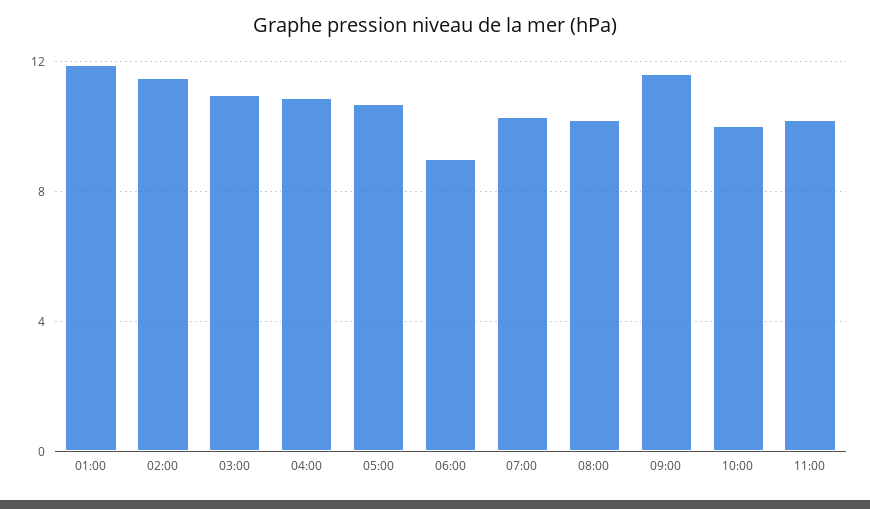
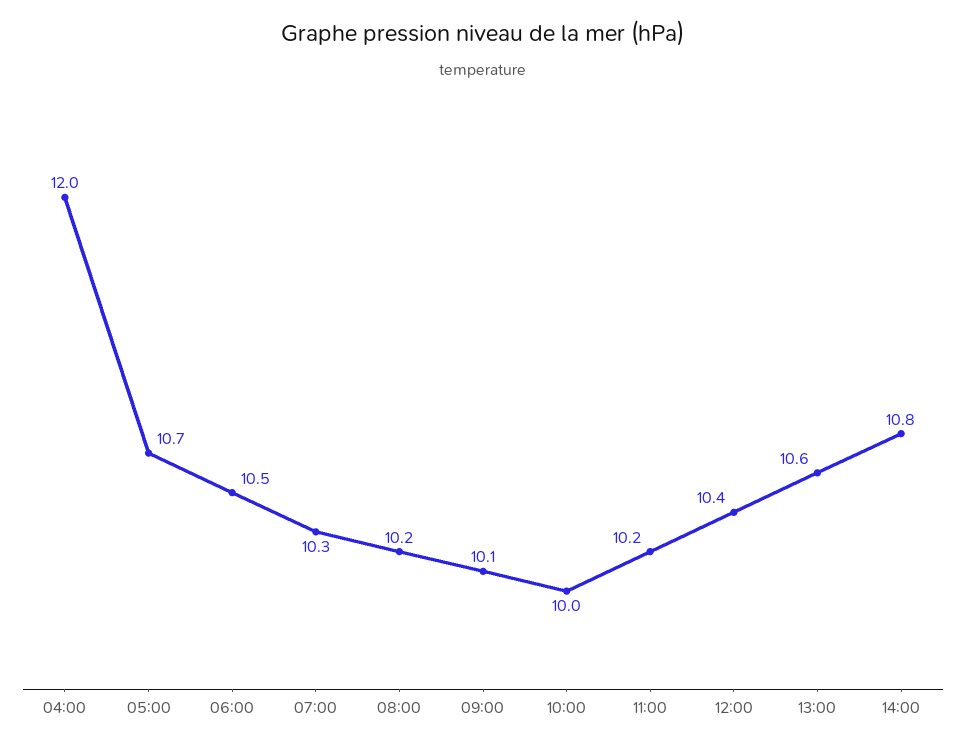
01:00: 12 -> none
02:00: 11.5 -> none
03:00: 11 -> none
04:00: 11 -> 12
06:00: 9 -> 10.5
09:00: 11.5 -> 10.1
12:00: none -> 10.4
13:00: none -> 10.6
14:00: none -> 10.8

